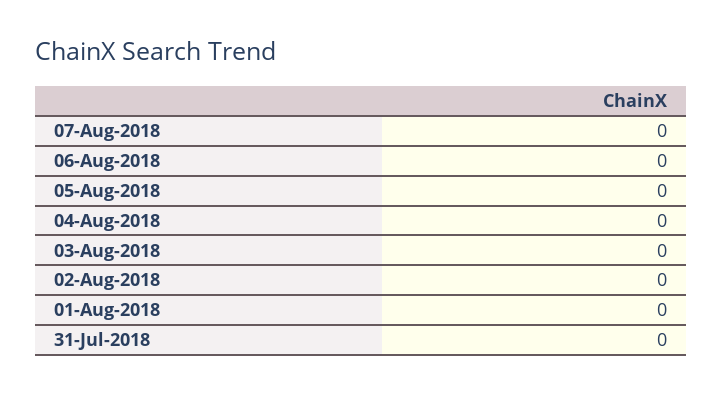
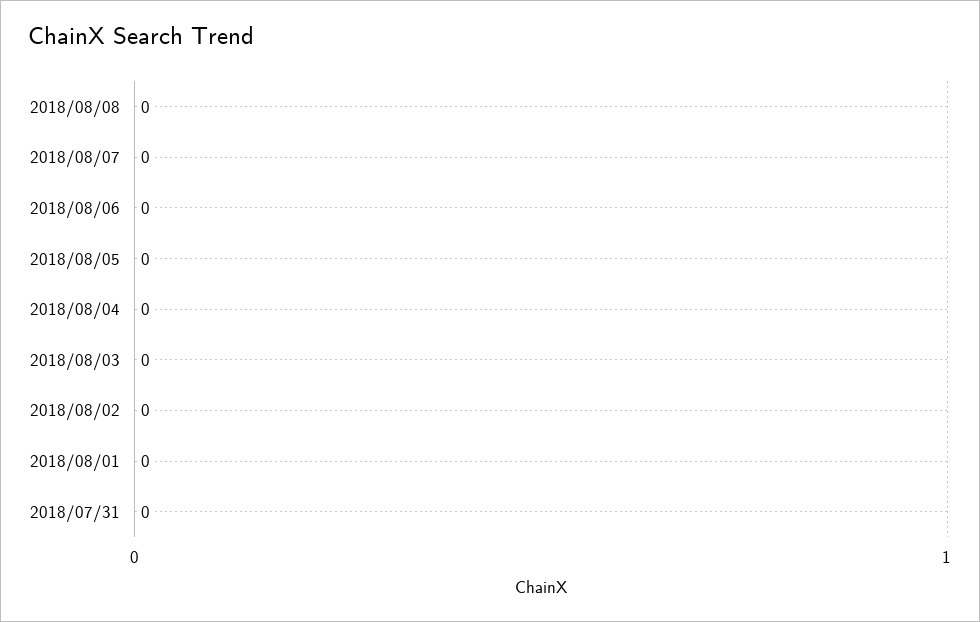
2018/08/08: none -> 0

